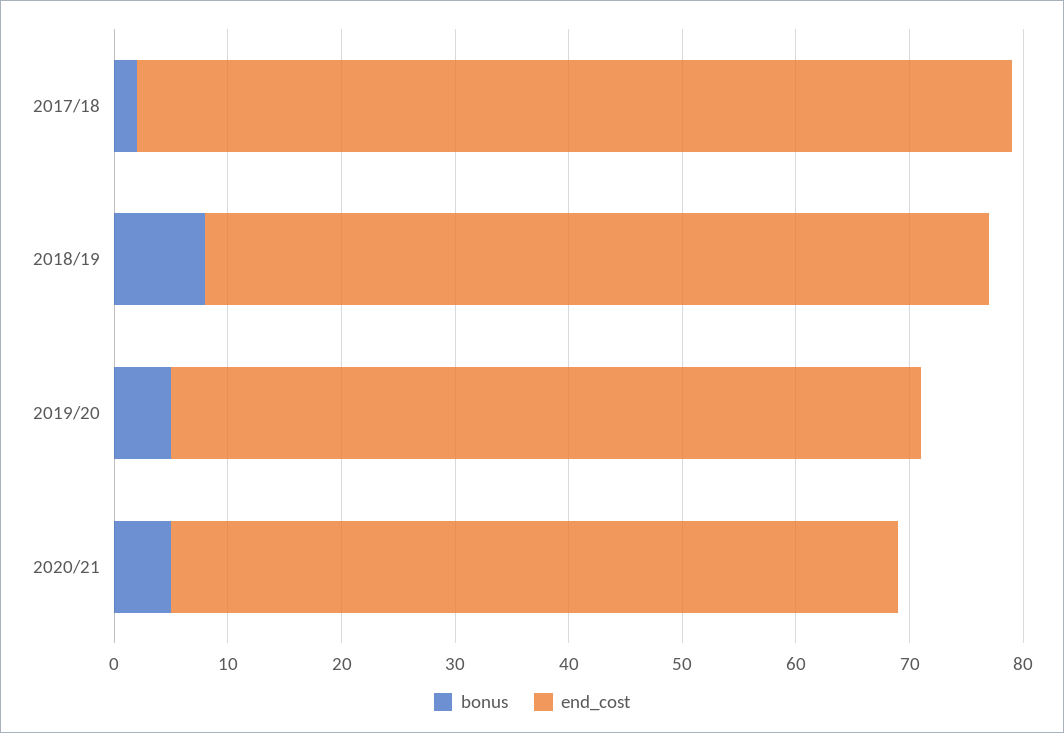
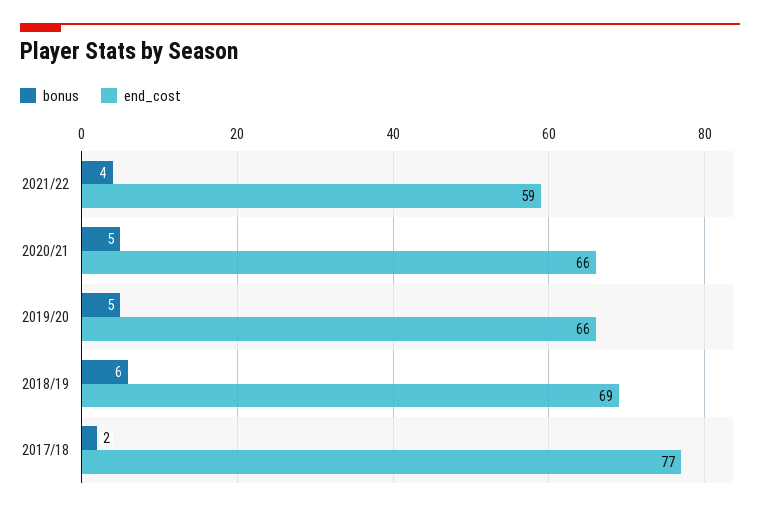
bonus, 2018/19: 8 -> 6
end_cost, 2020/21: 64 -> 66
bonus, 2021/22: none -> 4
end_cost, 2021/22: none -> 59

